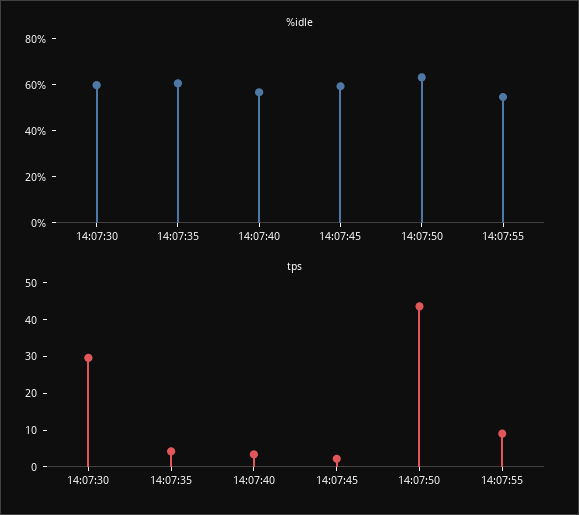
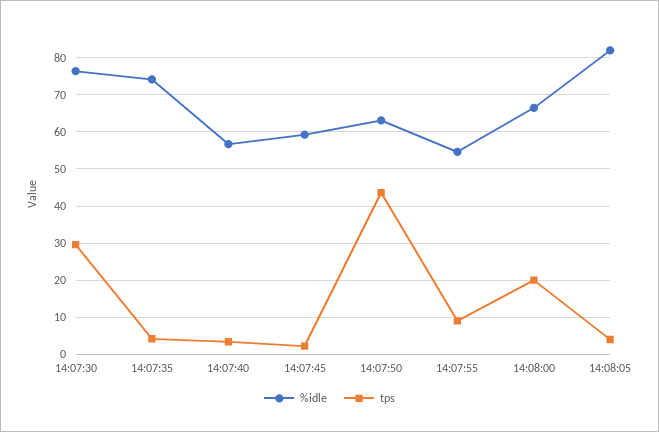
%idle, 14:07:30: 60 -> 76
%idle, 14:07:35: 60 -> 74
%idle, 14:08:00: none -> 66
tps, 14:08:00: none -> 20
%idle, 14:08:05: none -> 82
tps, 14:08:05: none -> 4

